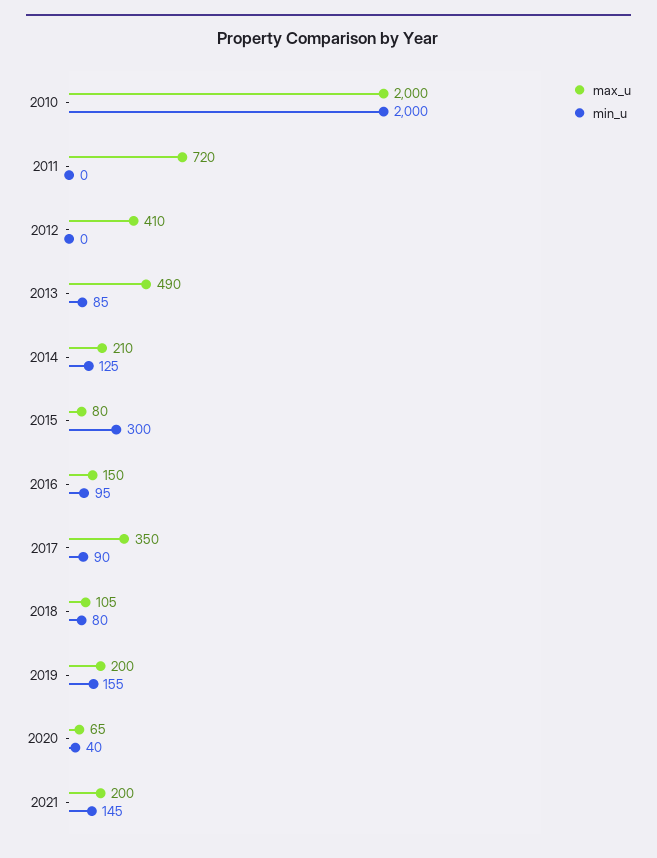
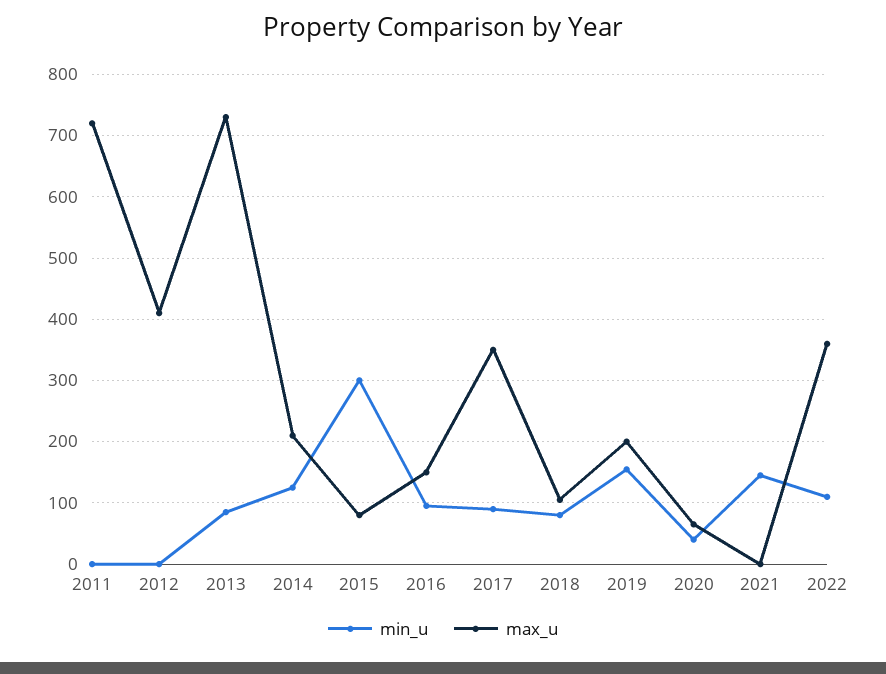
max_u, 2010: 2000 -> none
min_u, 2010: 2000 -> none
max_u, 2013: 490 -> 730
max_u, 2021: 200 -> 0
min_u, 2022: none -> 110
max_u, 2022: none -> 360

